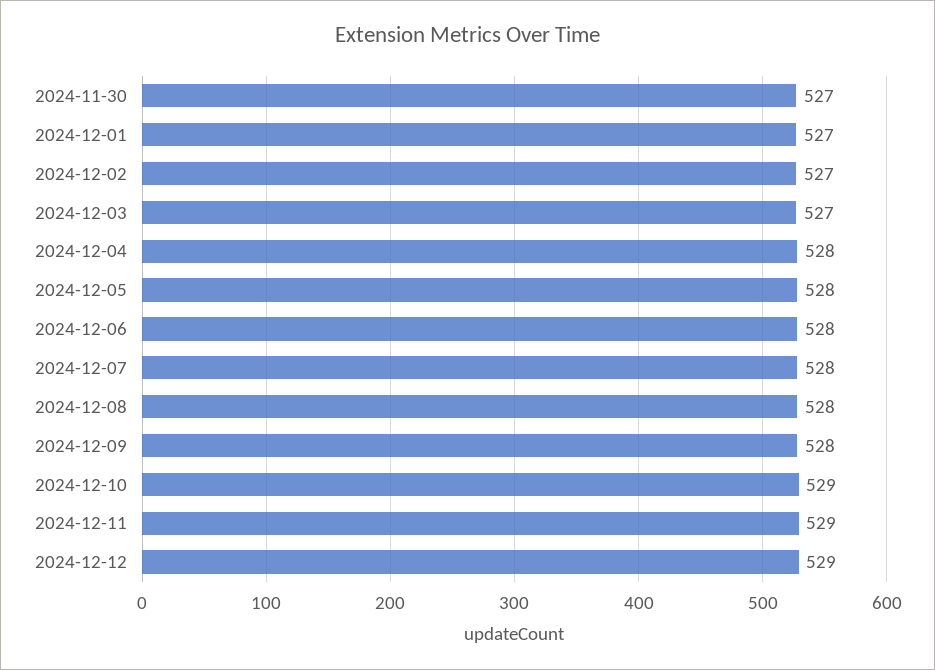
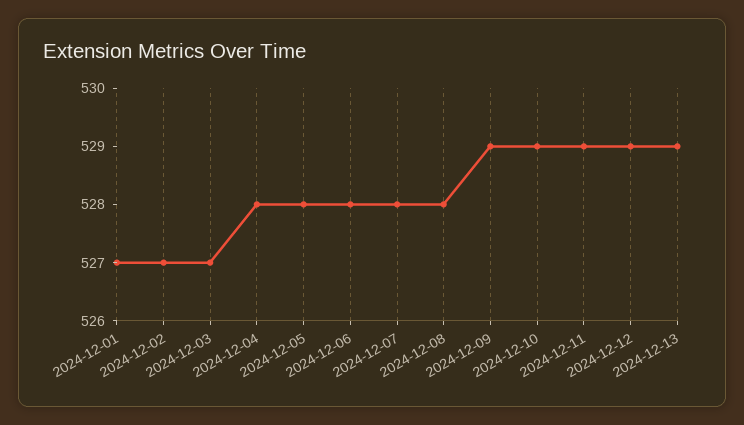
2024-11-30: 527 -> none
2024-12-09: 528 -> 529
2024-12-13: none -> 529

